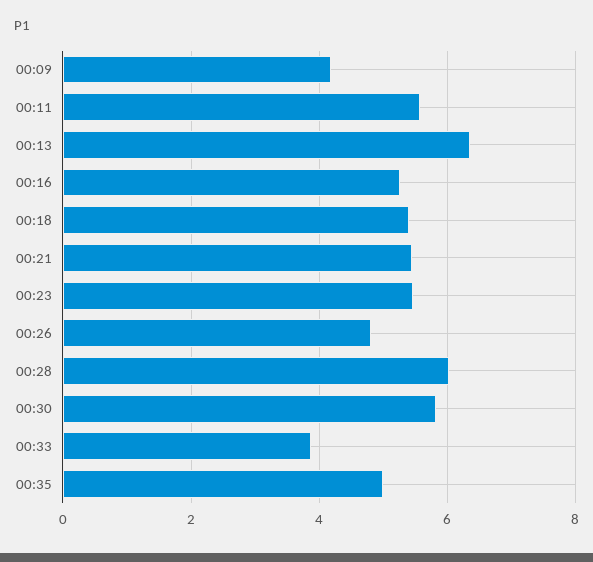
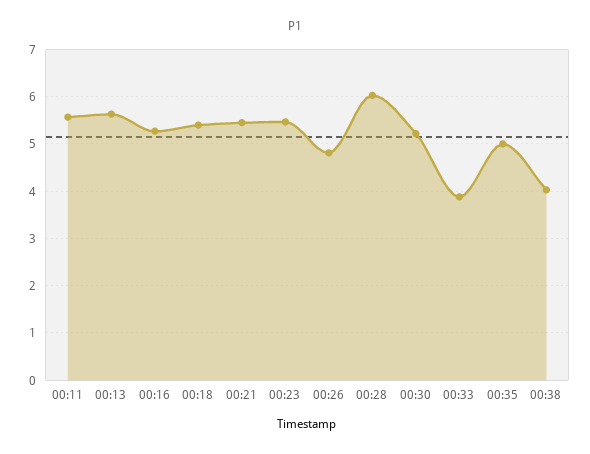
00:09: 4.2 -> none
00:13: 6.4 -> 5.6
00:30: 5.8 -> 5.2
00:38: none -> 4

